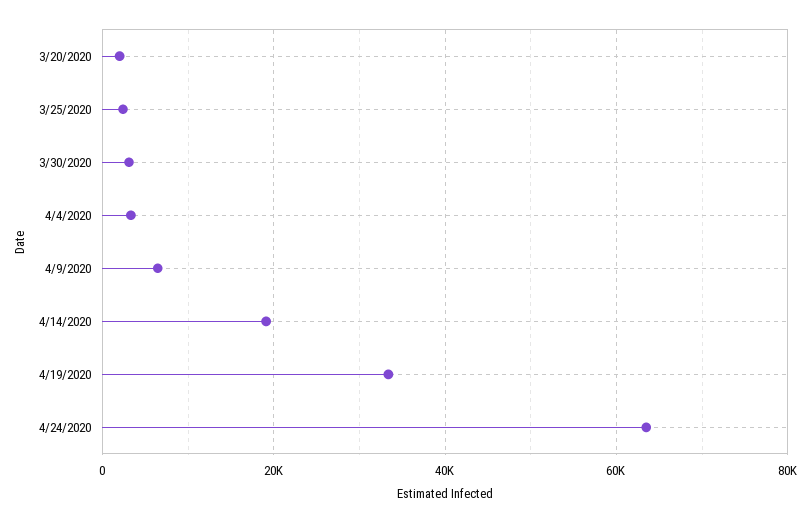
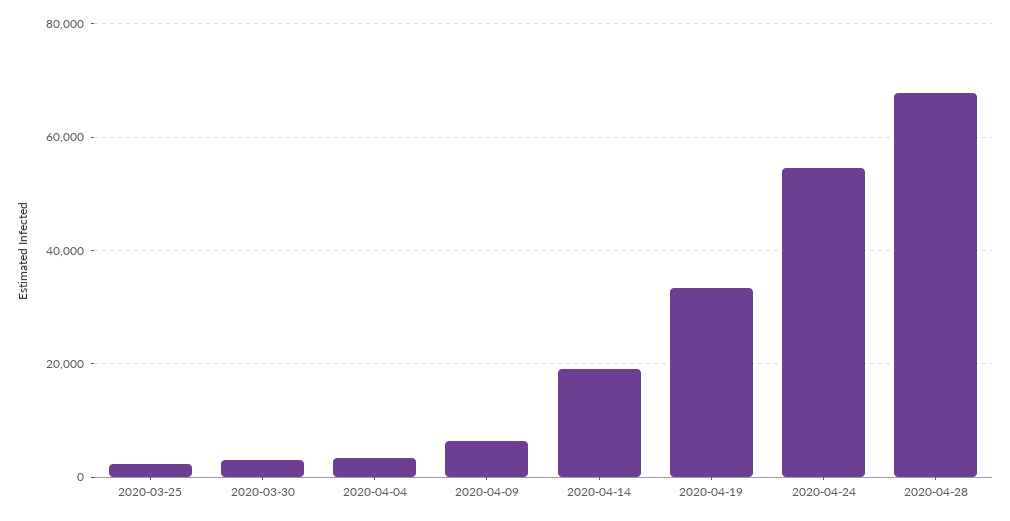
3/20/2020: 2000 -> none
4/24/2020: 64000 -> 54000
2020-04-28: none -> 68000

